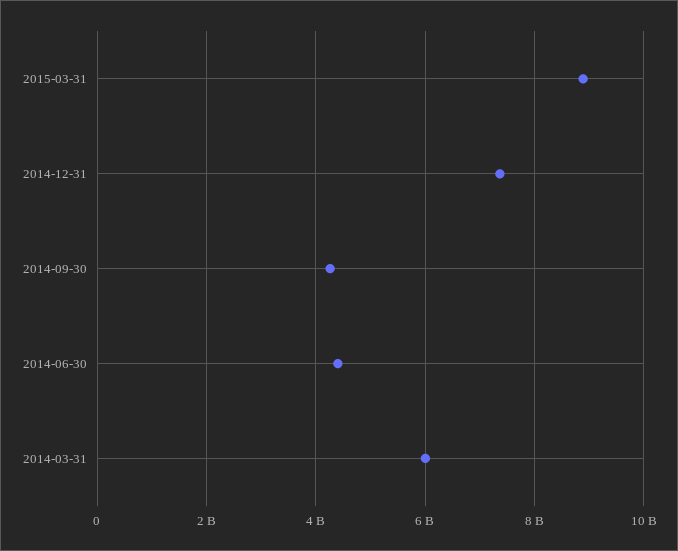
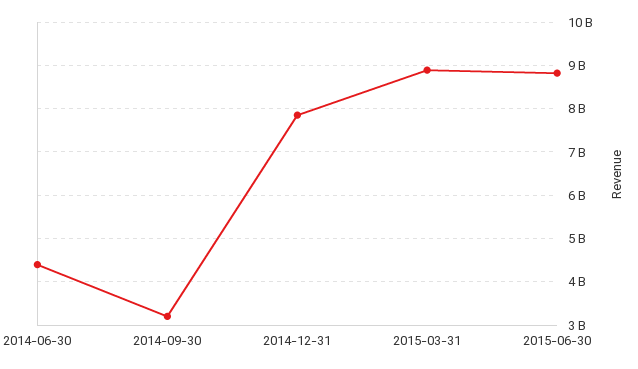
2014-12-31: 7400000000 -> 7800000000
2014-09-30: 4200000000 -> 3200000000
2014-03-31: 6000000000 -> none
2015-06-30: none -> 8800000000

